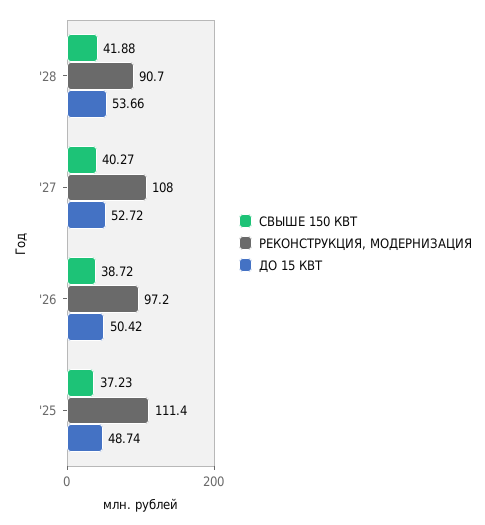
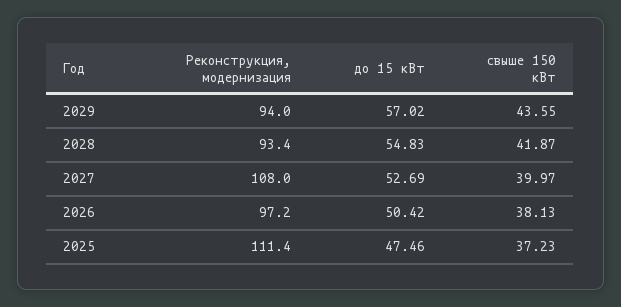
СВЫШЕ 150 КВТ, '28: 41.88 -> 41.87
РЕКОНСТРУКЦИЯ, МОДЕРНИЗАЦИЯ, '28: 90.7 -> 93.4
ДО 15 КВТ, '28: 53.66 -> 54.83
СВЫШЕ 150 КВТ, '27: 40.27 -> 39.97
ДО 15 КВТ, '27: 52.72 -> 52.69
СВЫШЕ 150 КВТ, '26: 38.72 -> 38.13
ДО 15 КВТ, '25: 48.74 -> 47.46
РЕКОНСТРУКЦИЯ, МОДЕРНИЗАЦИЯ, 2029: none -> 94
ДО 15 КВТ, 2029: none -> 57.02
СВЫШЕ 150 КВТ, 2029: none -> 43.55

